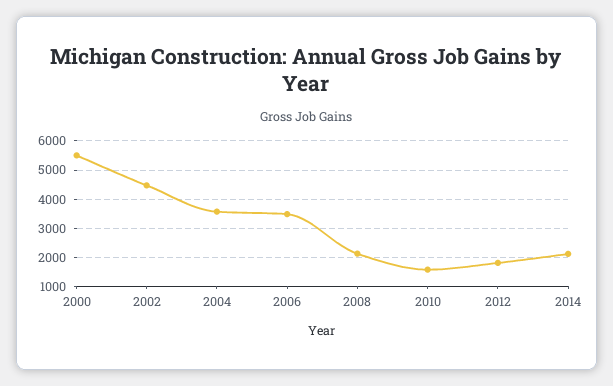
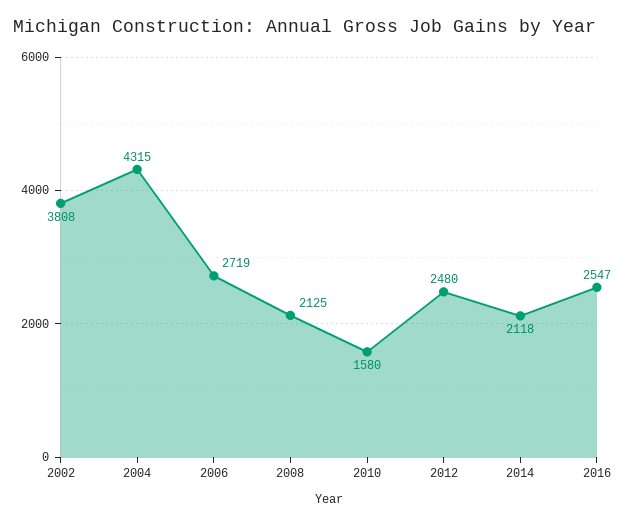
2000: 5500 -> none
2002: 4500 -> 3808
2004: 3500 -> 4315
2006: 3500 -> 2719
2012: 1750 -> 2480
2016: none -> 2547

